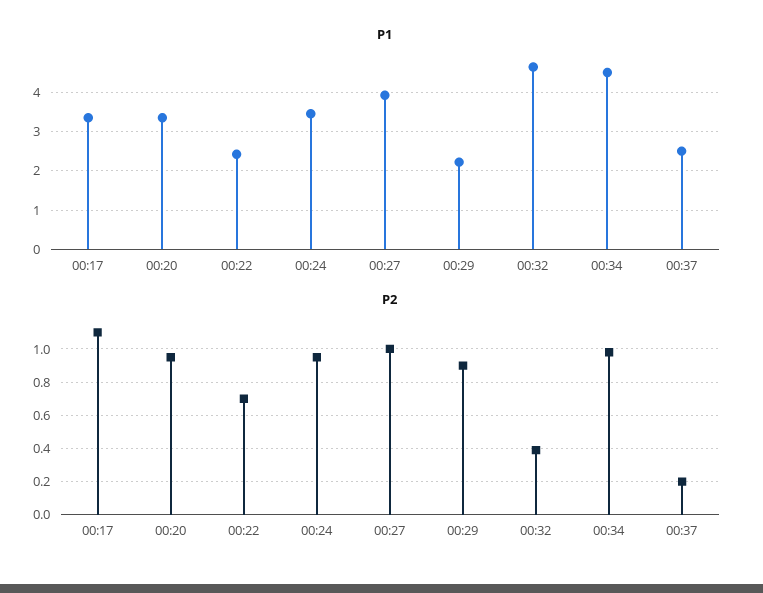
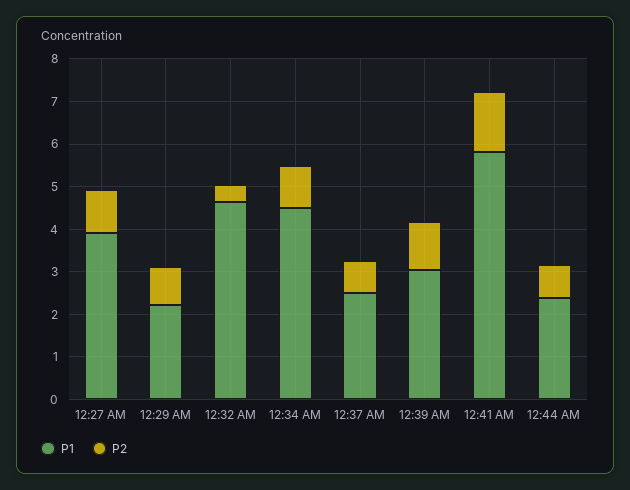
P1, 00:17: 3.4 -> none
P1, 00:20: 3.4 -> none
P1, 00:22: 2.4 -> none
P1, 00:24: 3.4 -> none
P2, 00:17: 1.1 -> none
P2, 00:20: 0.95 -> none
P2, 00:22: 0.7 -> none
P2, 00:24: 0.95 -> none
P2, 00:37: 0.2 -> 0.8
P1, 12:39 AM: none -> 3
P2, 12:39 AM: none -> 1.2
P1, 12:41 AM: none -> 5.8
P2, 12:41 AM: none -> 1.4
P1, 12:44 AM: none -> 2.4
P2, 12:44 AM: none -> 0.8

